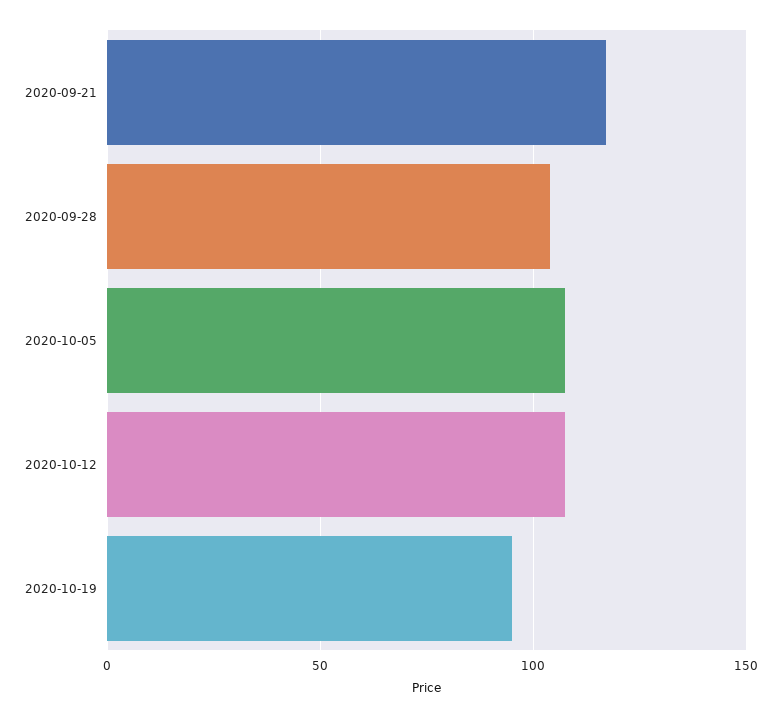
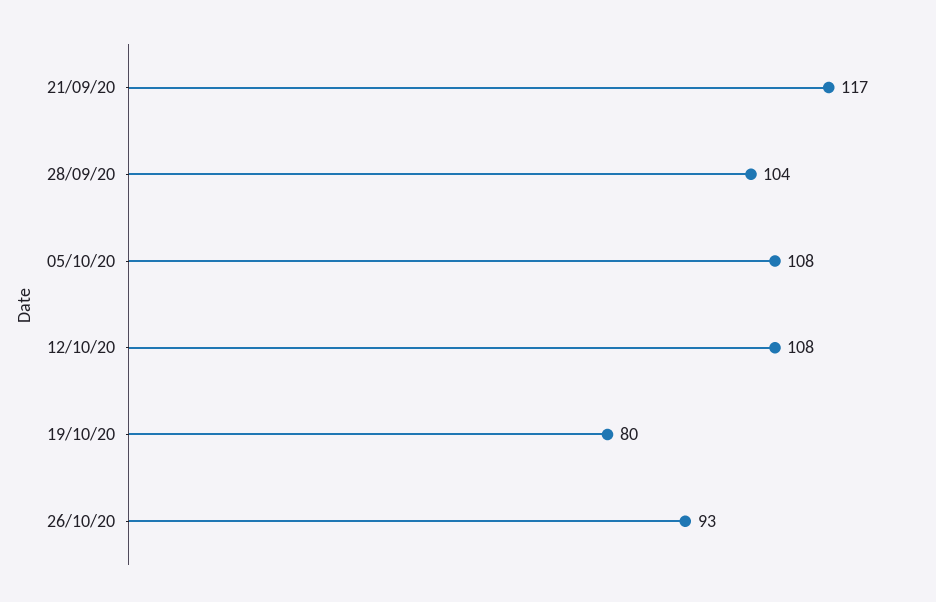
2020-10-19: 95 -> 80
26/10/20: none -> 93

